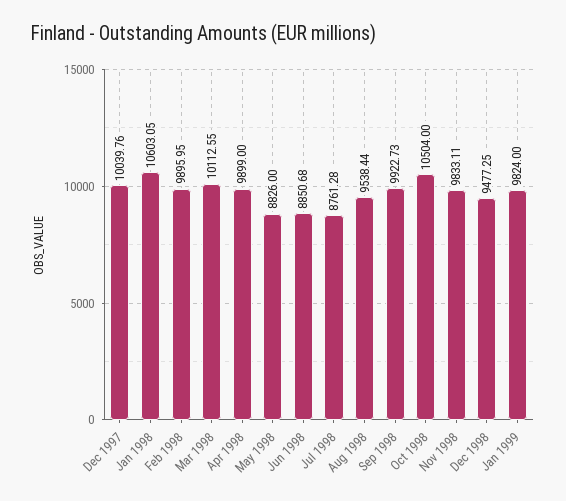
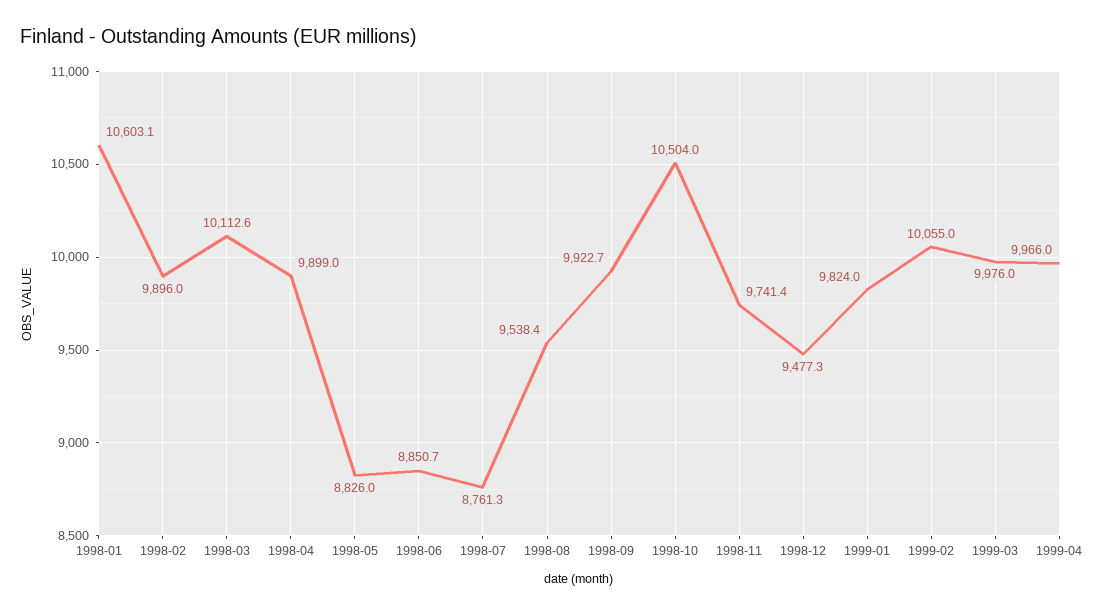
Dec 1997: 10039.76 -> none
Nov 1998: 9833.11 -> 9741.4
1999-02: none -> 10055
1999-03: none -> 9976
1999-04: none -> 9966

